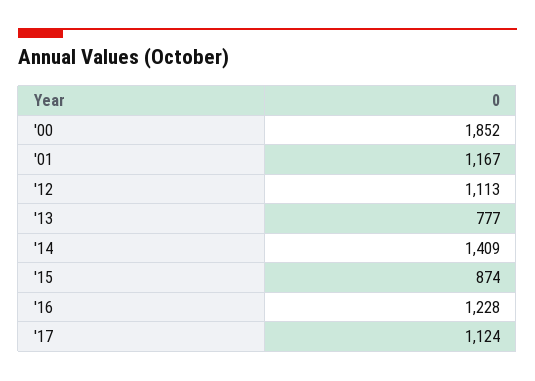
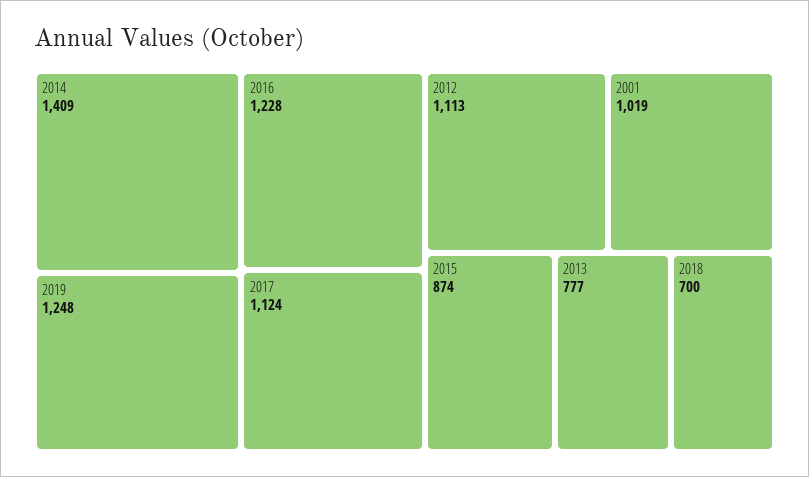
'00: 1852 -> none
'01: 1167 -> 1019
2019: none -> 1248
2018: none -> 700

